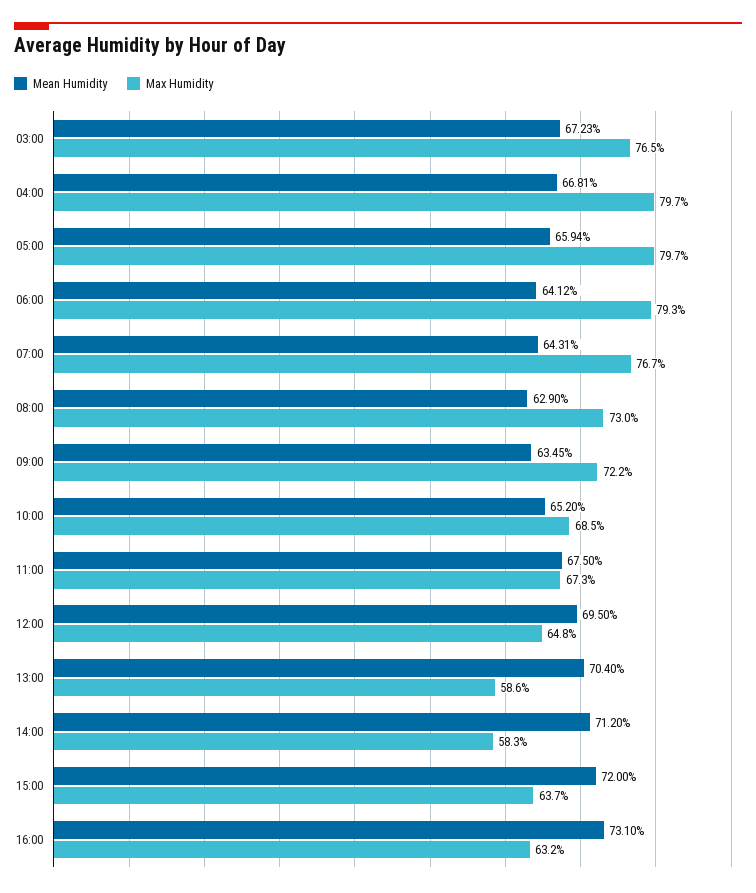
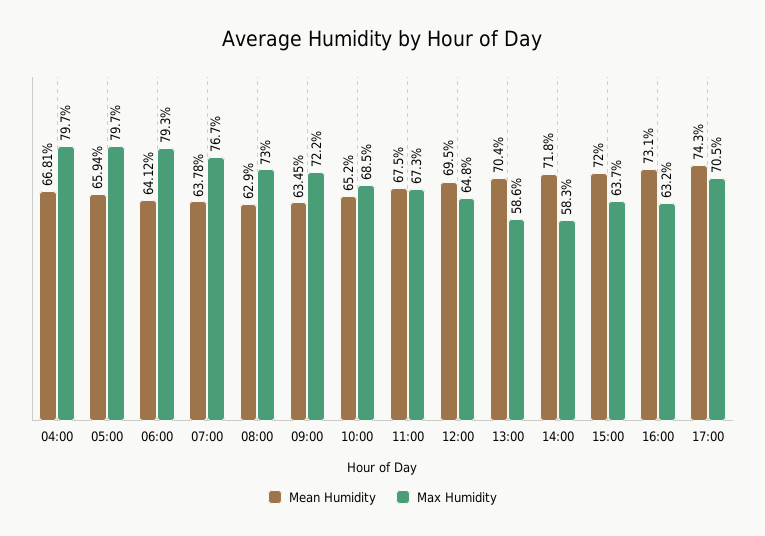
Mean Humidity, 03:00: 67.23 -> none
Max Humidity, 03:00: 76.5 -> none
Mean Humidity, 07:00: 64.31 -> 63.78
Mean Humidity, 14:00: 71.2 -> 71.8
Mean Humidity, 17:00: none -> 74.3
Max Humidity, 17:00: none -> 70.5

